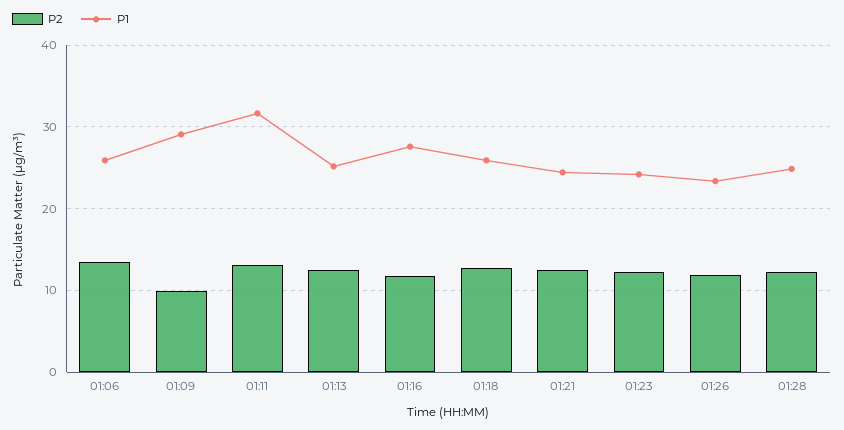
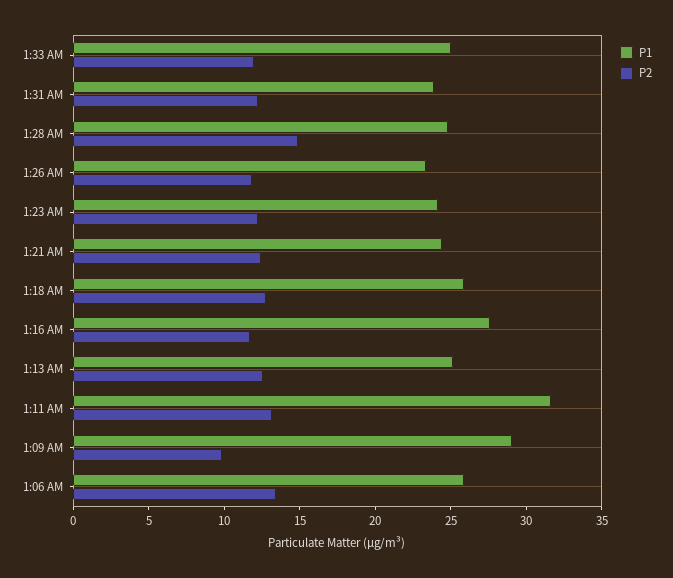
P2, 01:28: 12 -> 15
P1, 1:33 AM: none -> 25
P2, 1:33 AM: none -> 12
P1, 1:31 AM: none -> 24
P2, 1:31 AM: none -> 12

